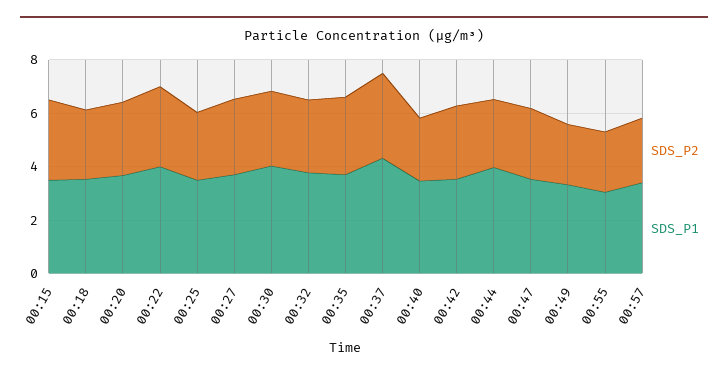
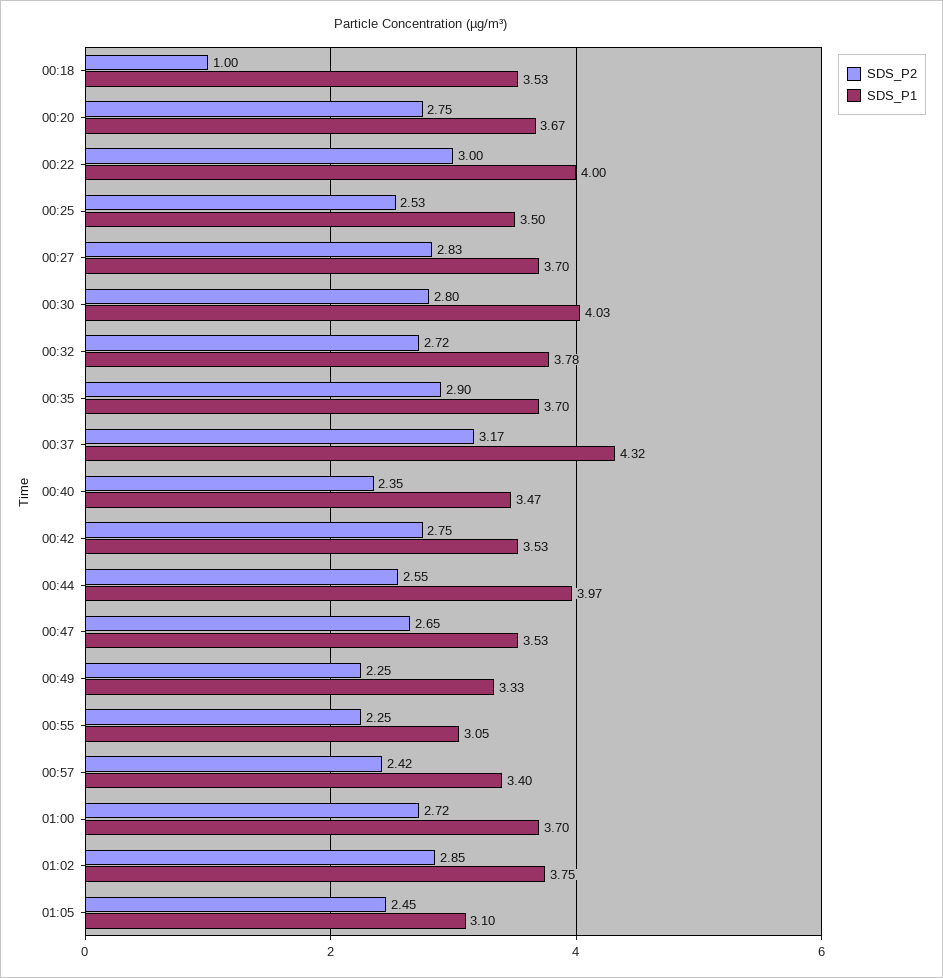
SDS_P2, 00:15: 3 -> none
SDS_P1, 00:15: 3.5 -> none
SDS_P2, 00:18: 2.5 -> 1
SDS_P2, 01:00: none -> 2.72
SDS_P1, 01:00: none -> 3.7
SDS_P2, 01:02: none -> 2.85
SDS_P1, 01:02: none -> 3.75
SDS_P2, 01:05: none -> 2.45
SDS_P1, 01:05: none -> 3.1

